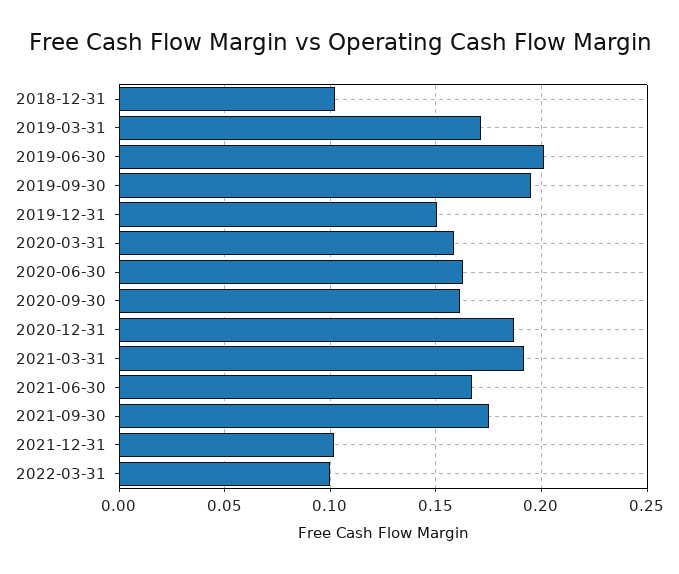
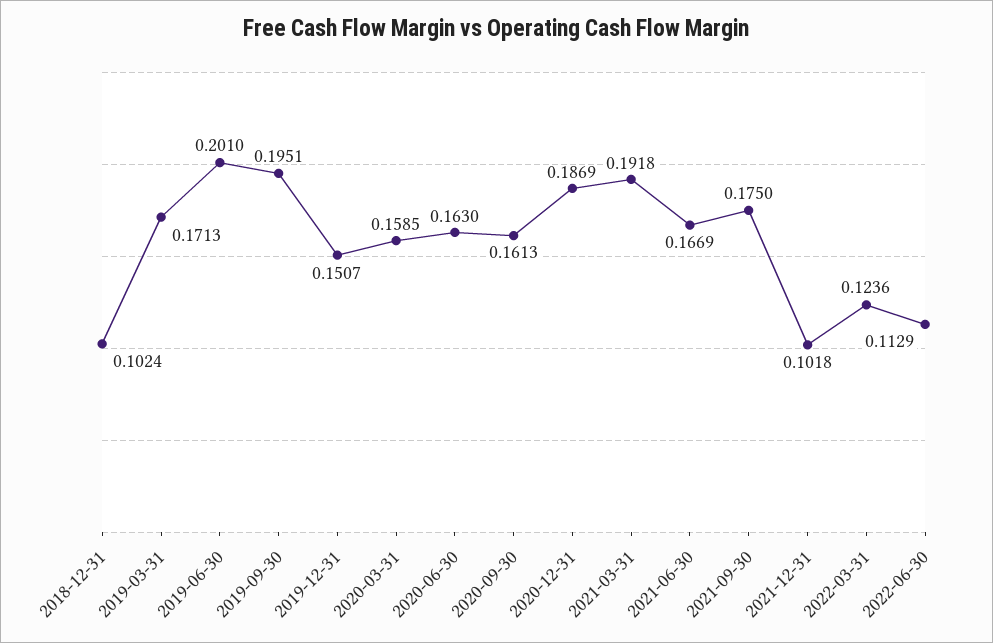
2022-03-31: 0.1 -> 0.1236
2022-06-30: none -> 0.1129

